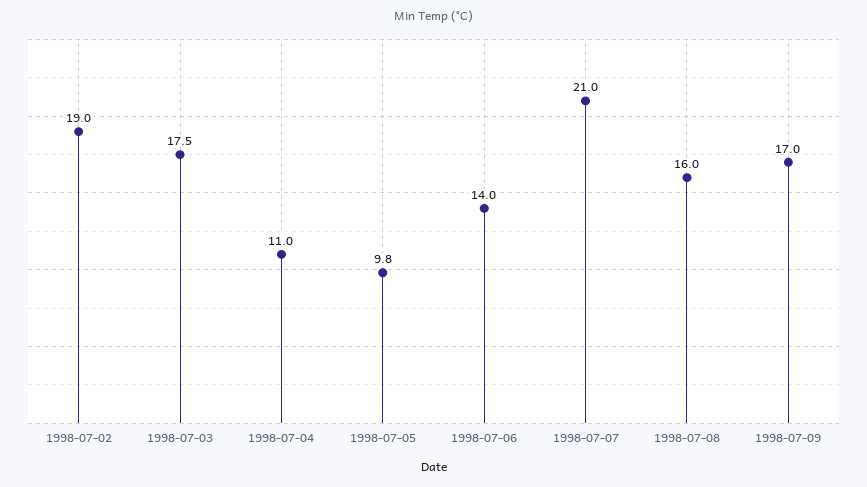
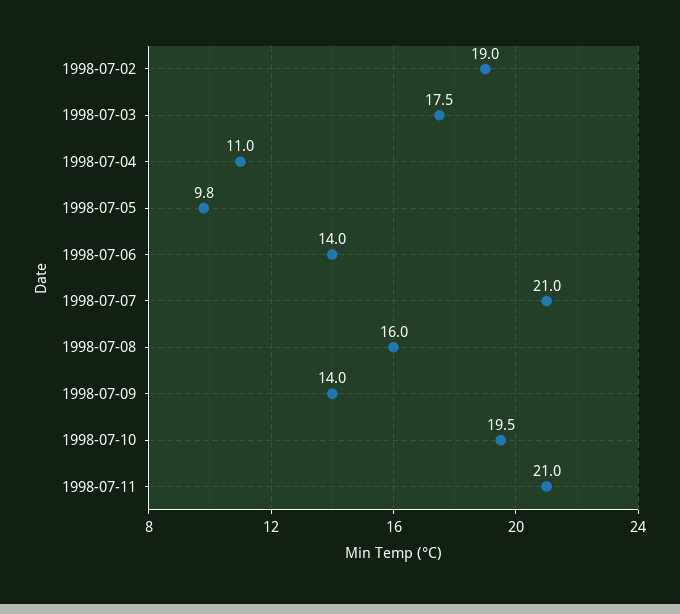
1998-07-09: 17 -> 14
1998-07-10: none -> 19.5
1998-07-11: none -> 21

